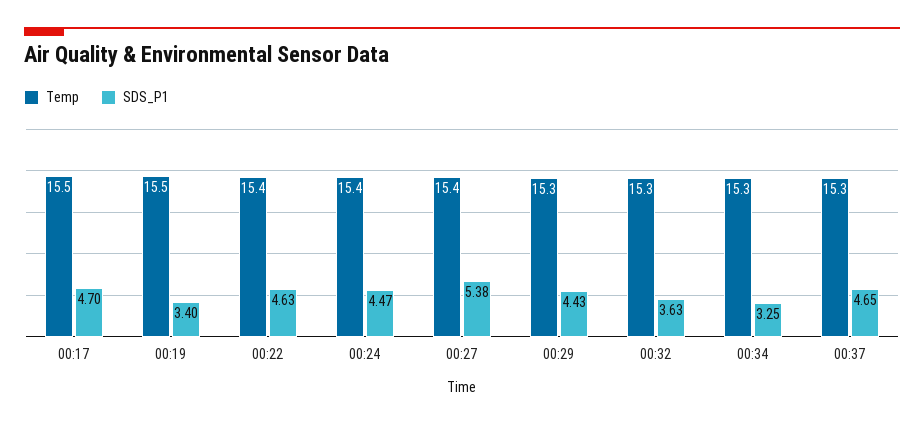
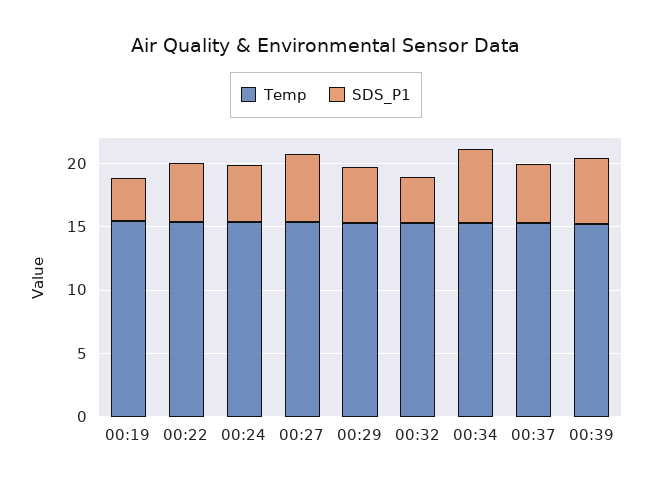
Temp, 00:17: 15.5 -> none
SDS_P1, 00:17: 4.7 -> none
SDS_P1, 00:34: 3.25 -> 6
Temp, 00:39: none -> 15
SDS_P1, 00:39: none -> 5

